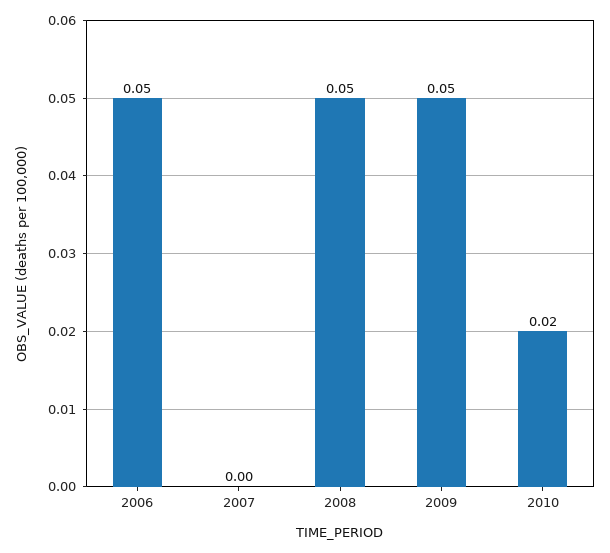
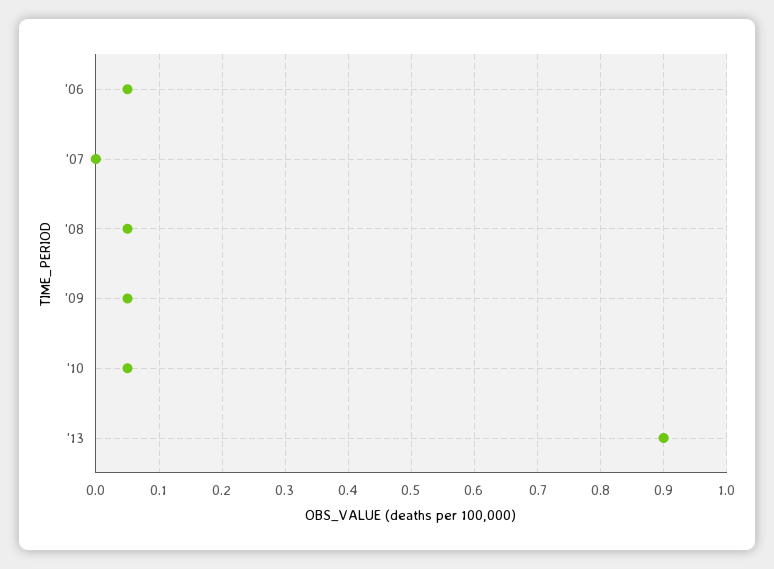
2010: 0.02 -> 0.05
'13: none -> 0.9

